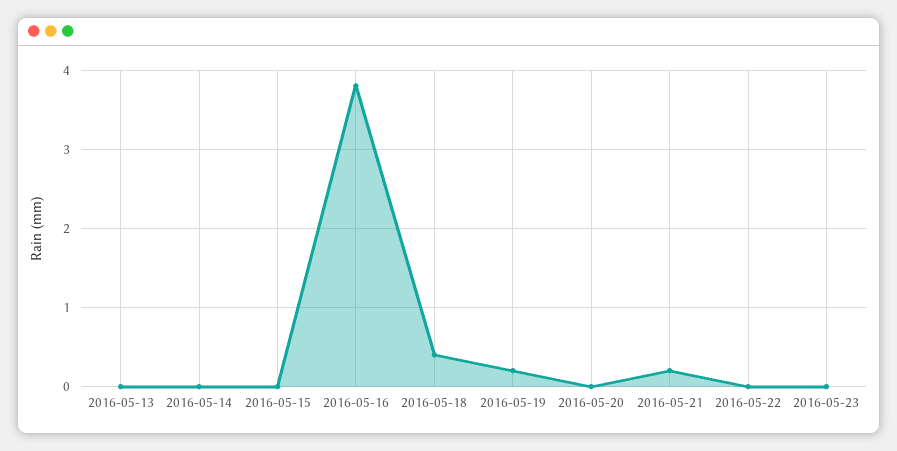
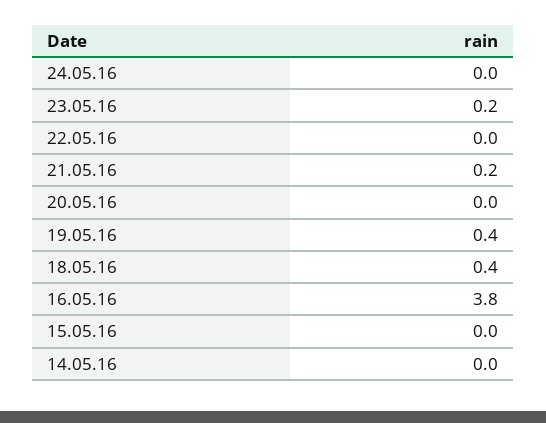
2016-05-13: 0 -> none
2016-05-19: 0.2 -> 0.4
2016-05-23: 0 -> 0.2
24.05.16: none -> 0

